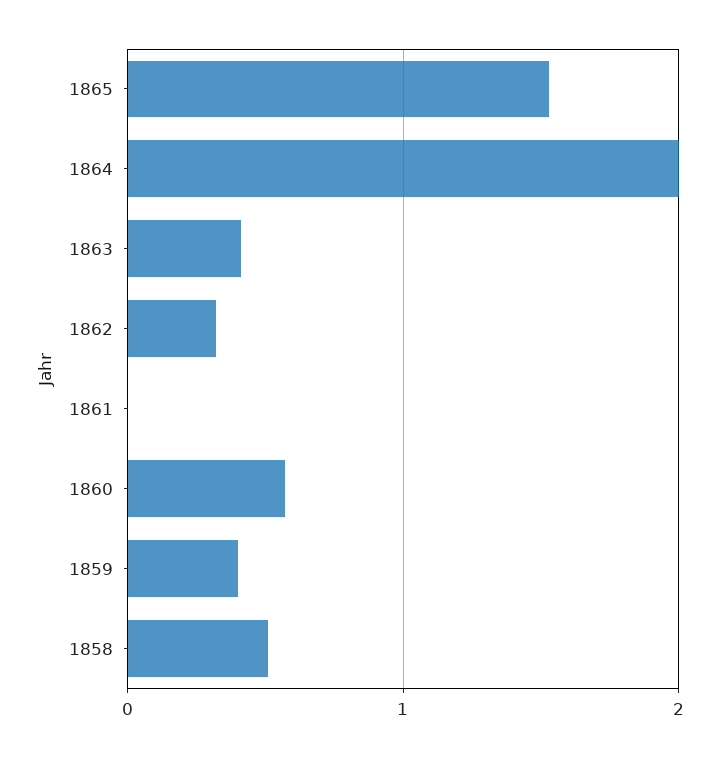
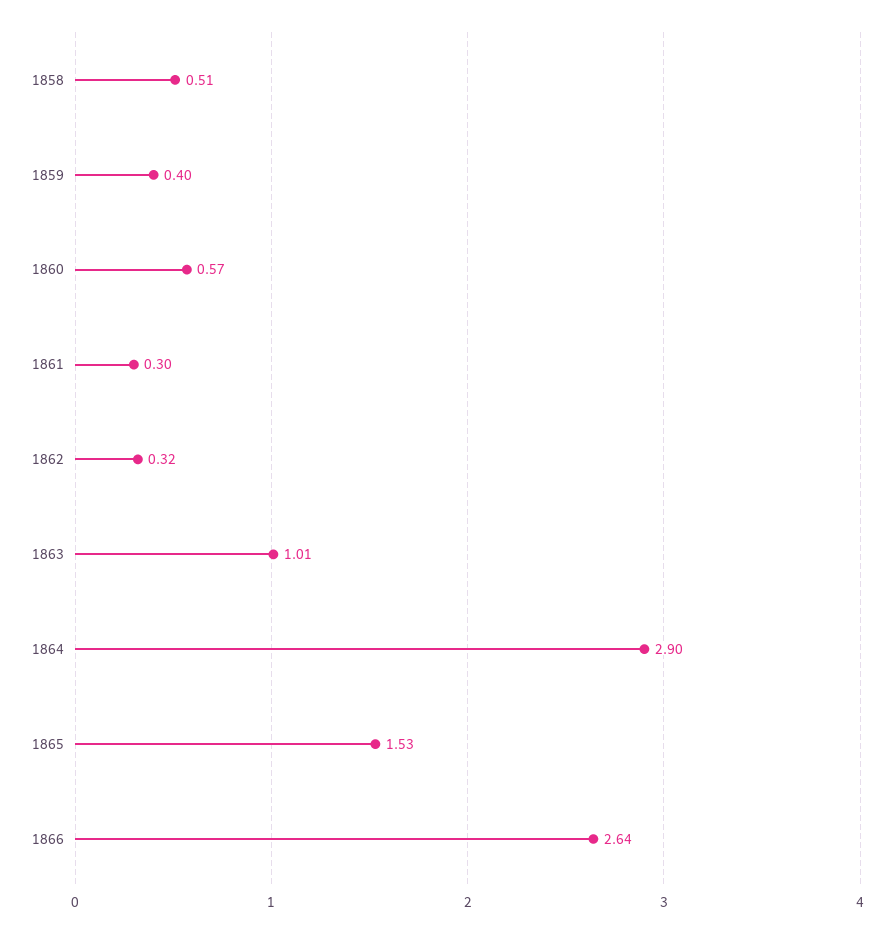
1864: 2 -> 2.9
1863: 0.4 -> 1.01
1861: 0 -> 0.3
1866: none -> 2.64

